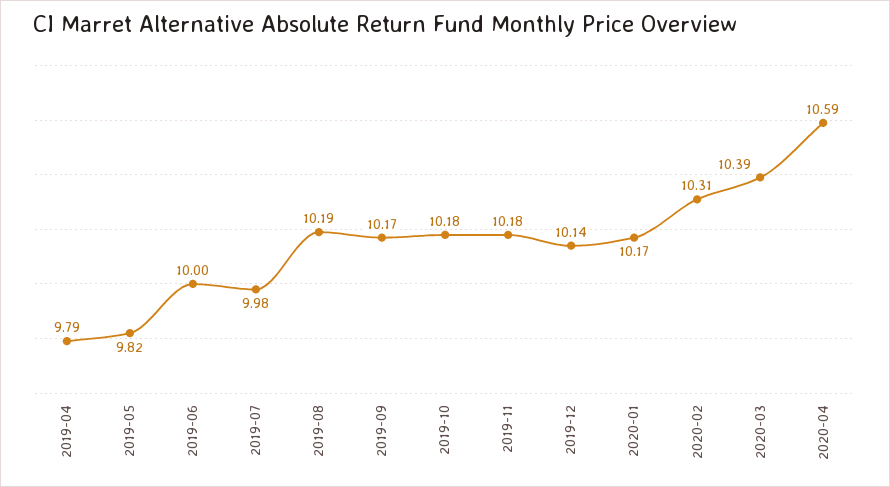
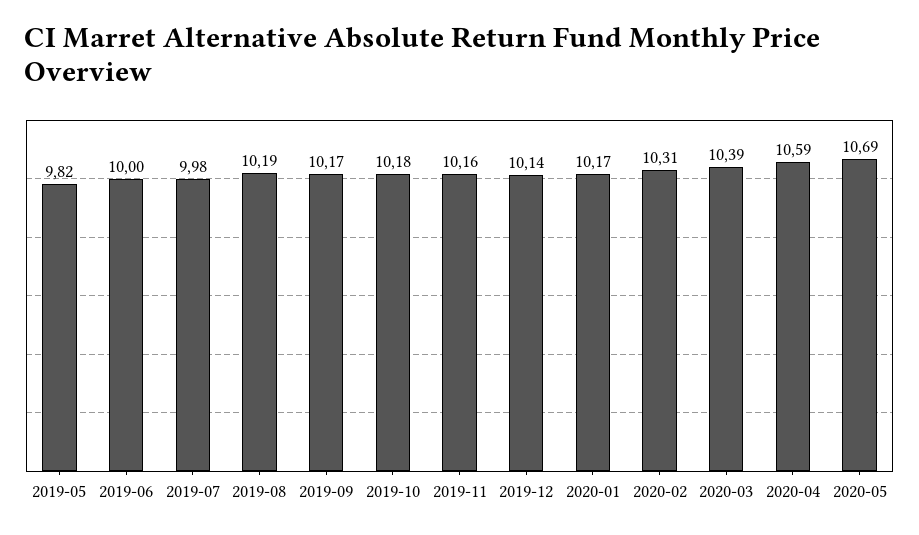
2019-04: 9.79 -> none
2019-11: 10.18 -> 10.16
2020-05: none -> 10.69

